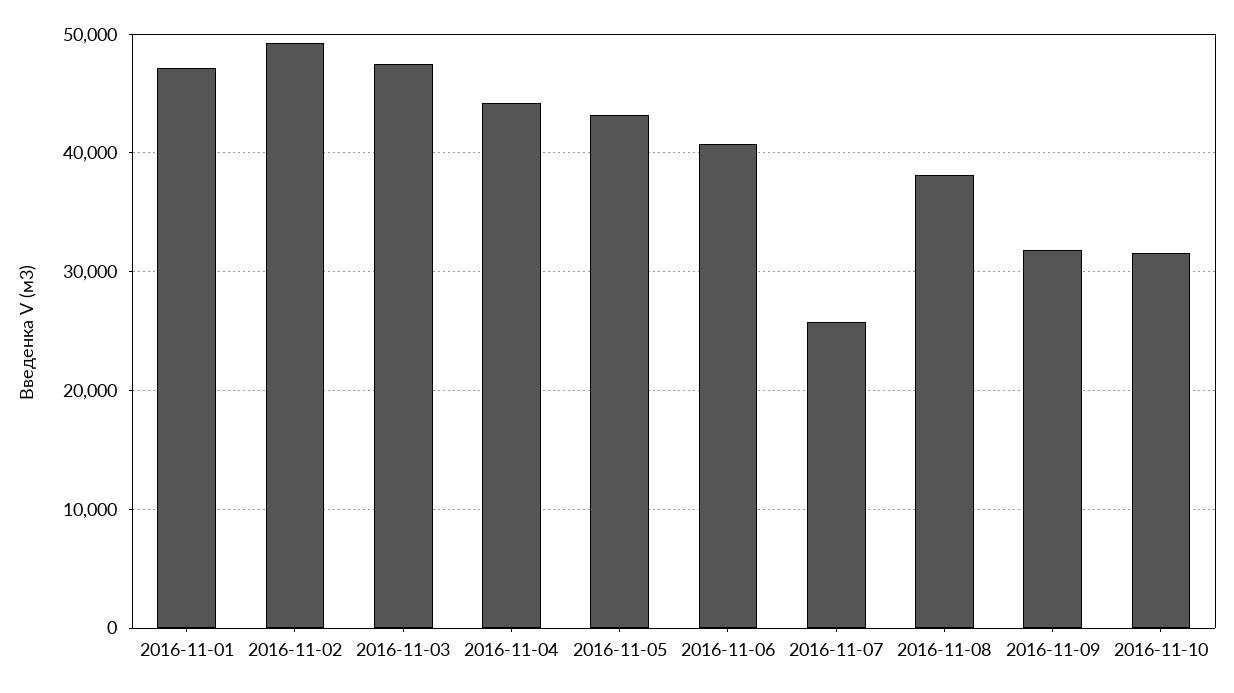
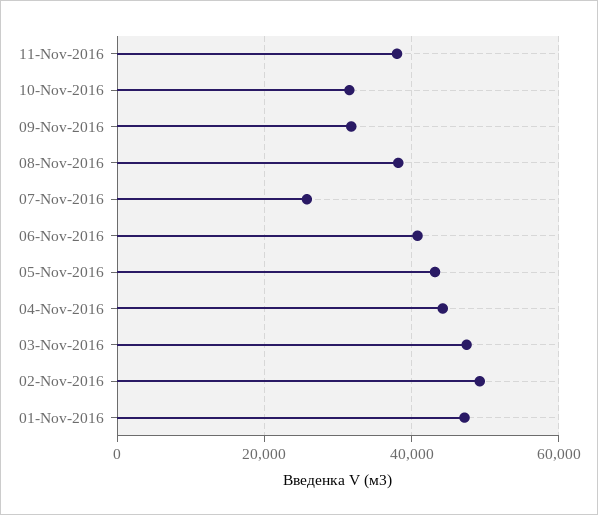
11-Nov-2016: none -> 38000

